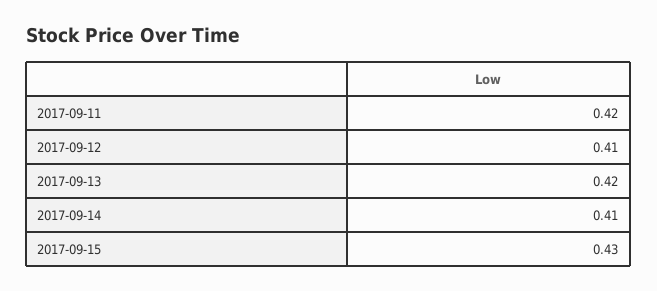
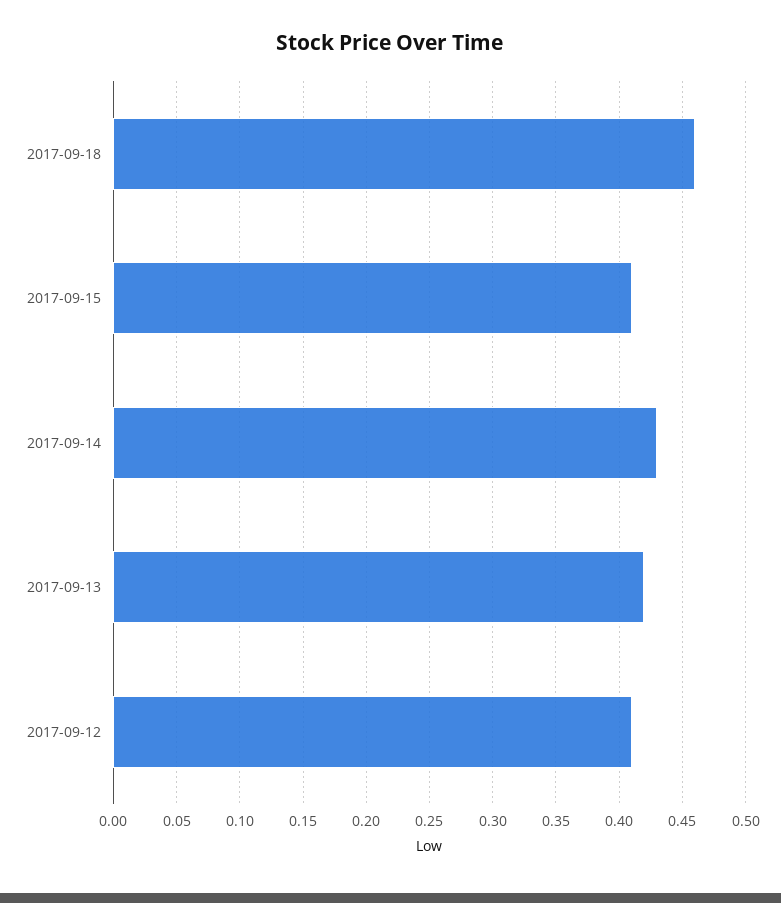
2017-09-11: 0.42 -> none
2017-09-14: 0.41 -> 0.43
2017-09-15: 0.43 -> 0.41
2017-09-18: none -> 0.46

